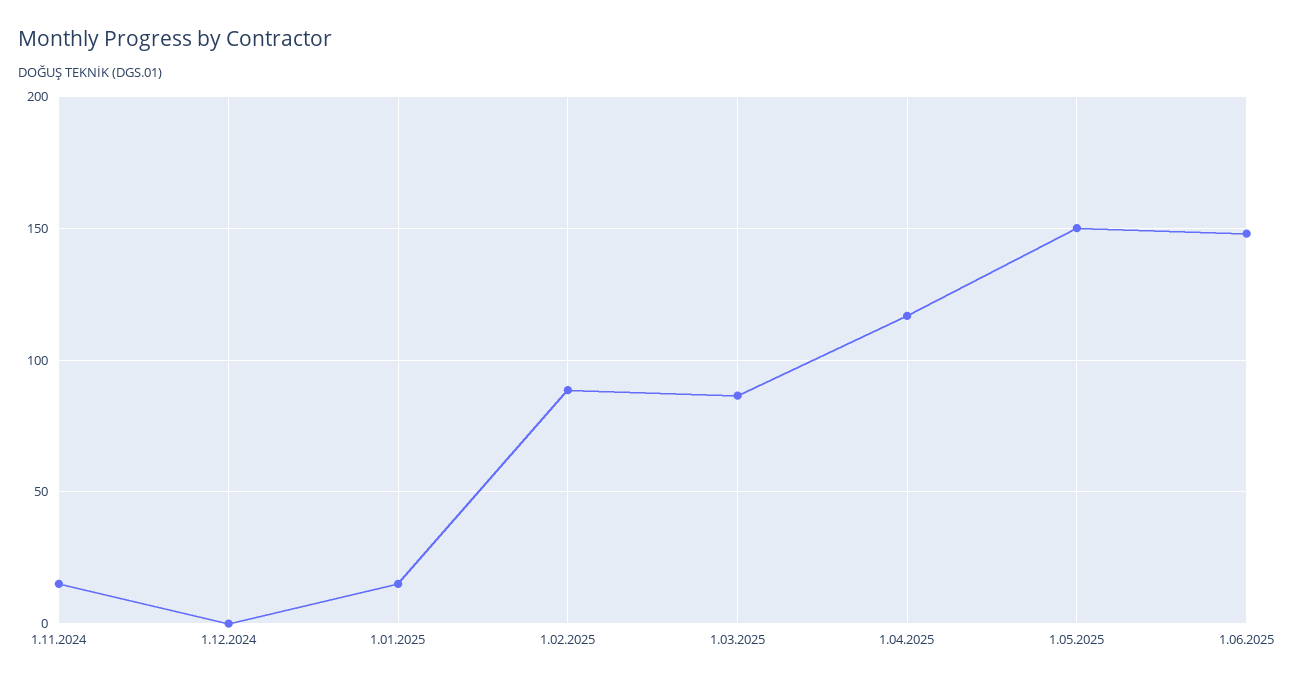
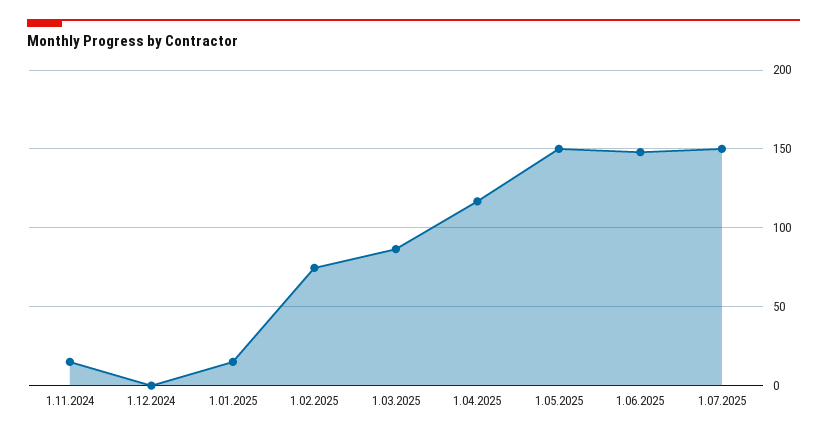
1.02.2025: 90 -> 75
1.07.2025: none -> 150

